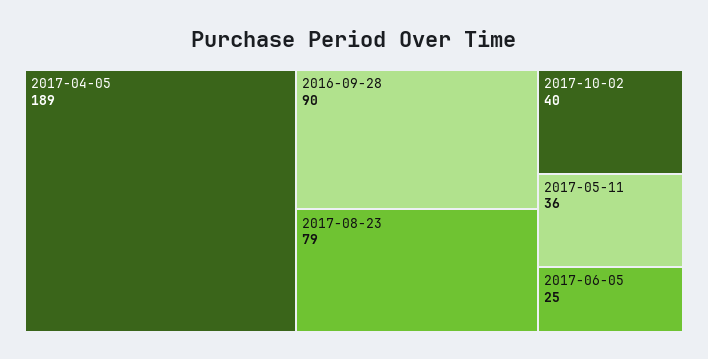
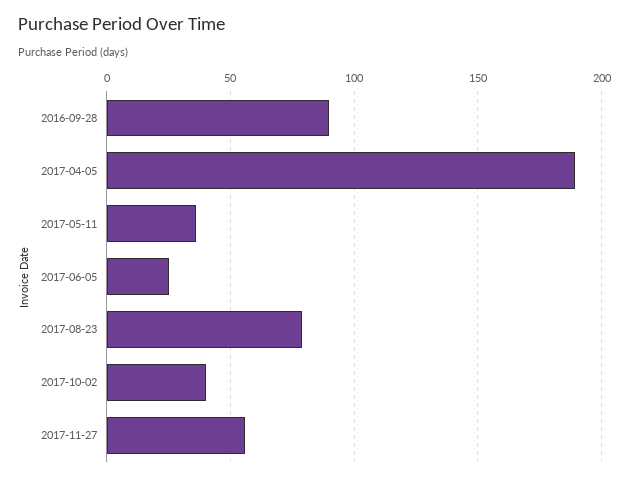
2017-11-27: none -> 55

